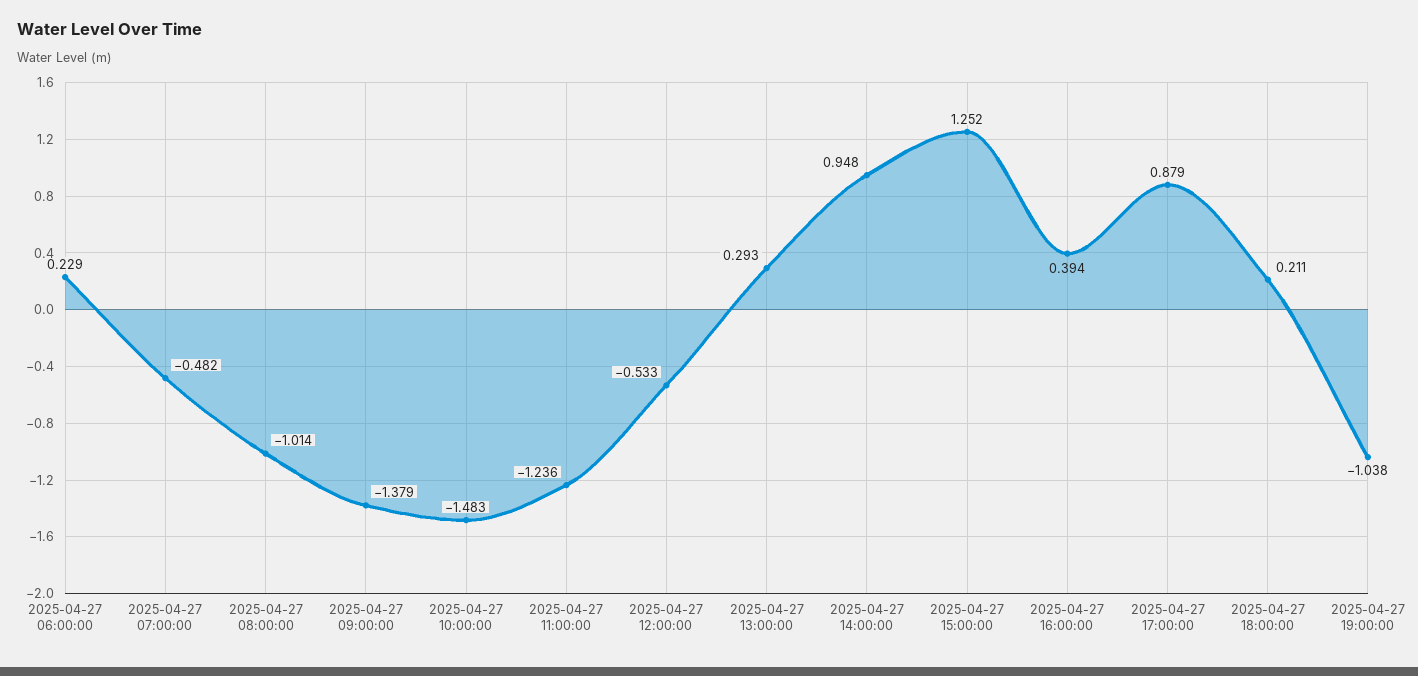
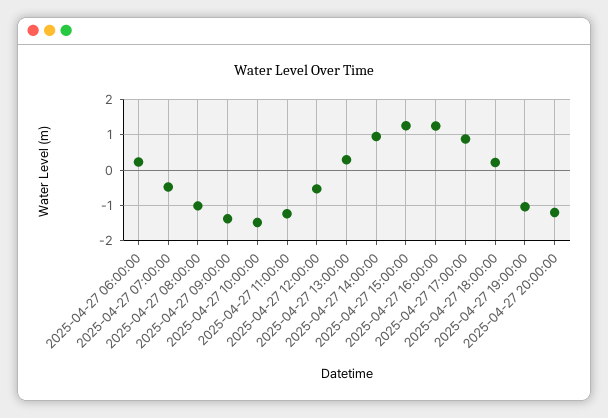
2025-04-27 16:00:00: 0.394 -> 1.2
2025-04-27 20:00:00: none -> -1.2

